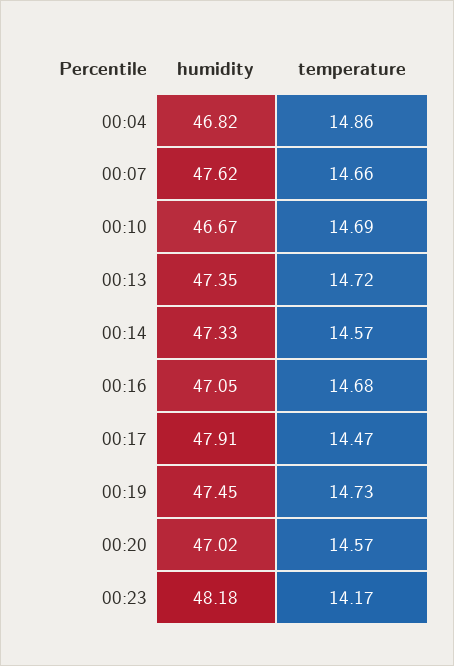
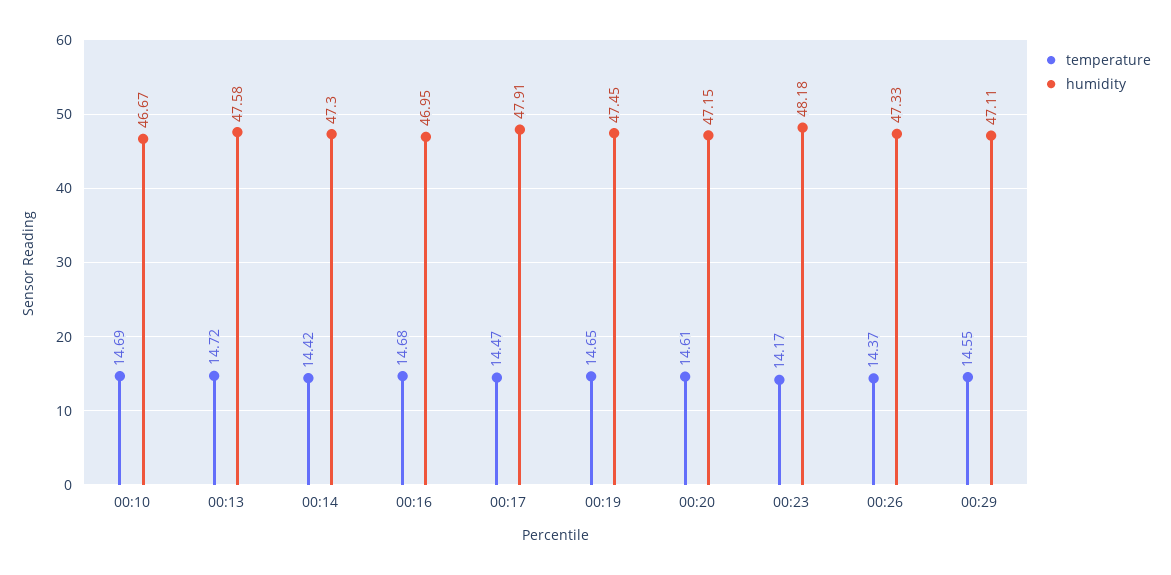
humidity, 00:04: 46.82 -> none
temperature, 00:04: 14.86 -> none
humidity, 00:07: 47.62 -> none
temperature, 00:07: 14.66 -> none
humidity, 00:13: 47.35 -> 47.58
humidity, 00:14: 47.33 -> 47.3
temperature, 00:14: 14.57 -> 14.42
humidity, 00:16: 47.05 -> 46.95
temperature, 00:19: 14.73 -> 14.65
humidity, 00:20: 47.02 -> 47.15
temperature, 00:20: 14.57 -> 14.61
temperature, 00:26: none -> 14.37
humidity, 00:26: none -> 47.33
temperature, 00:29: none -> 14.55
humidity, 00:29: none -> 47.11

